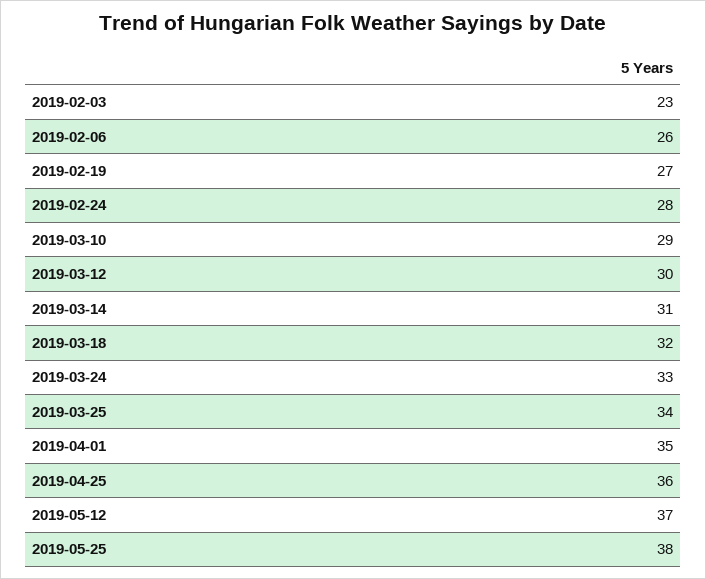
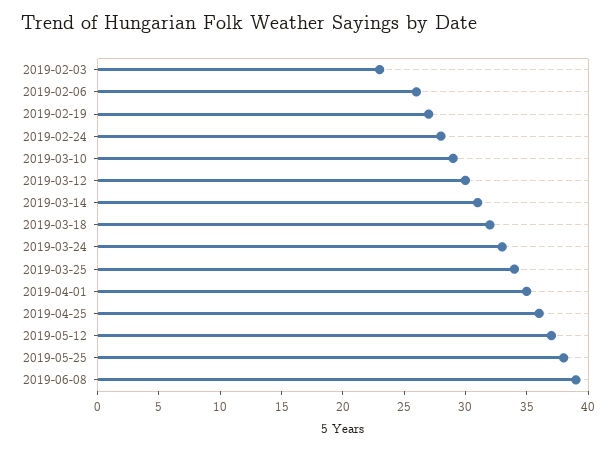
2019-06-08: none -> 39

